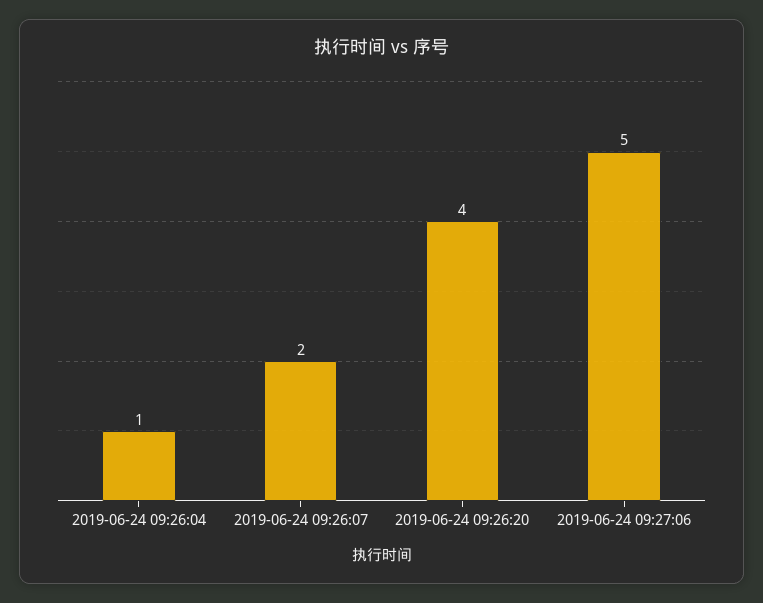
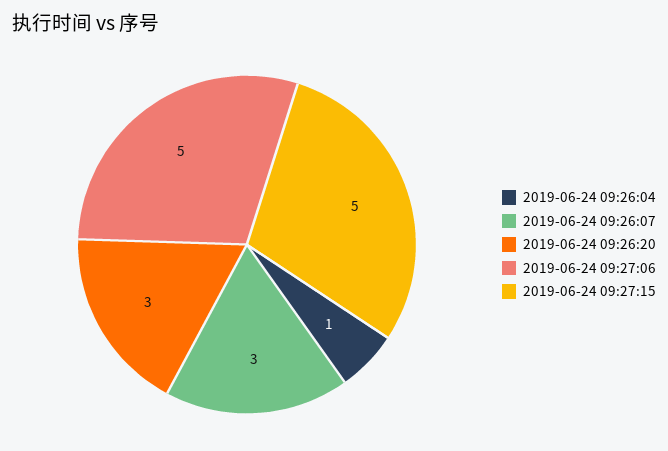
2019-06-24 09:26:07: 2 -> 3
2019-06-24 09:26:20: 4 -> 3
2019-06-24 09:27:15: none -> 5

